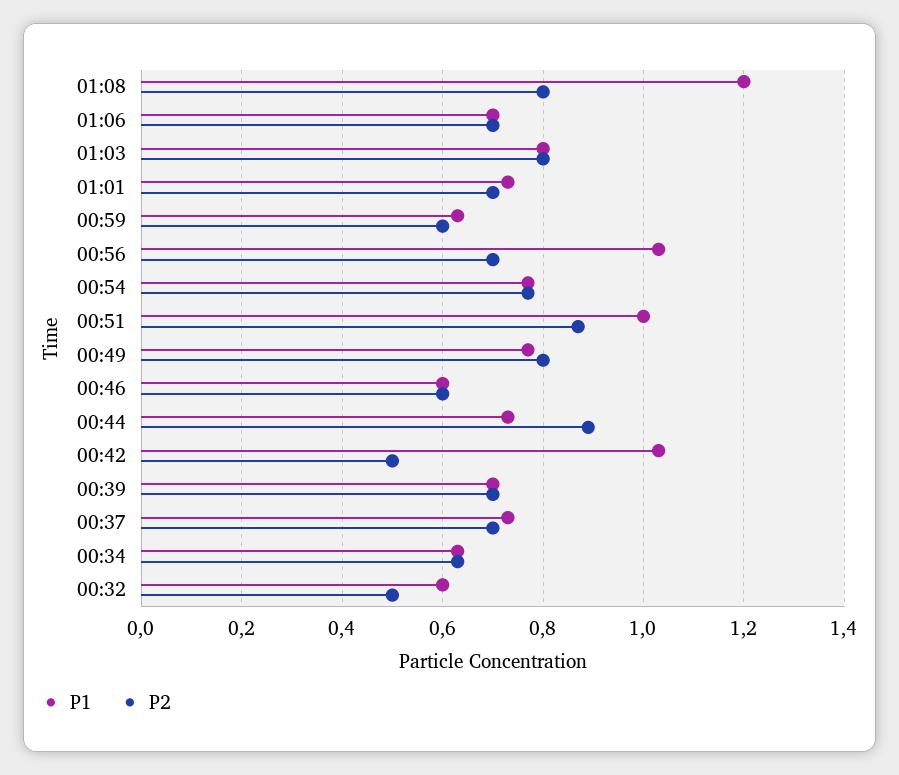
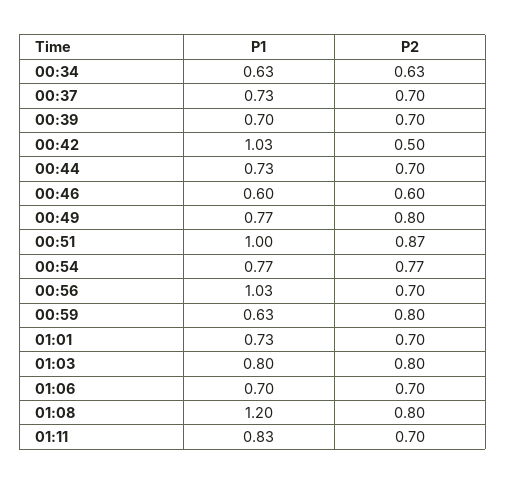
P2, 00:59: 0.6 -> 0.8
P2, 00:44: 0.9 -> 0.7
P1, 00:32: 0.6 -> none
P2, 00:32: 0.5 -> none
P1, 01:11: none -> 0.83
P2, 01:11: none -> 0.7

